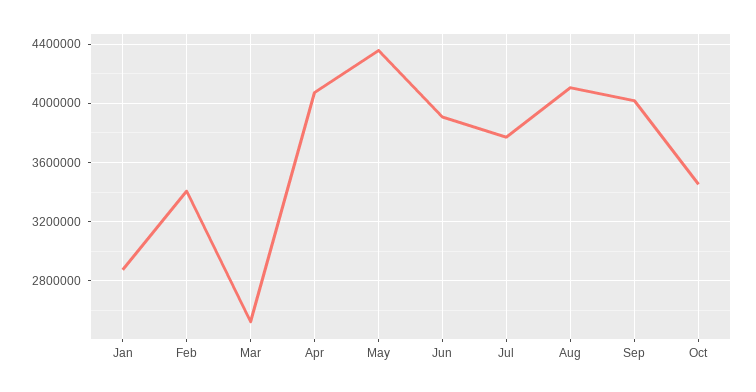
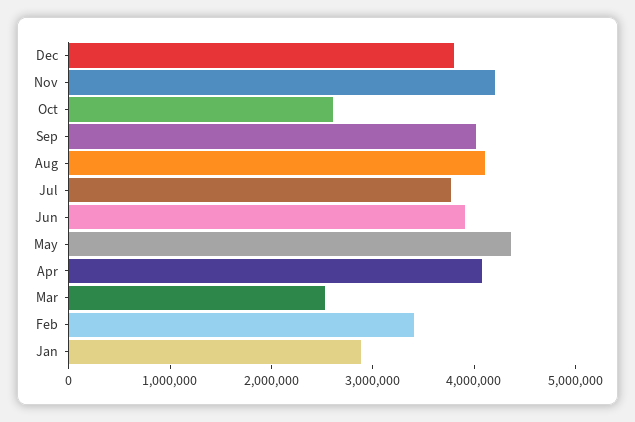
Oct: 3450000 -> 2600000
Dec: none -> 3800000
Nov: none -> 4200000

